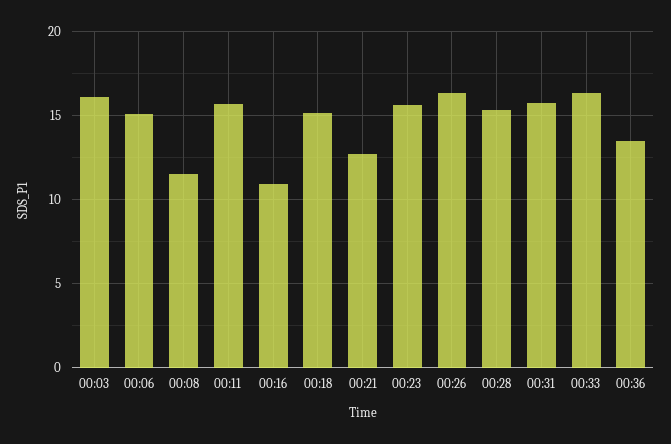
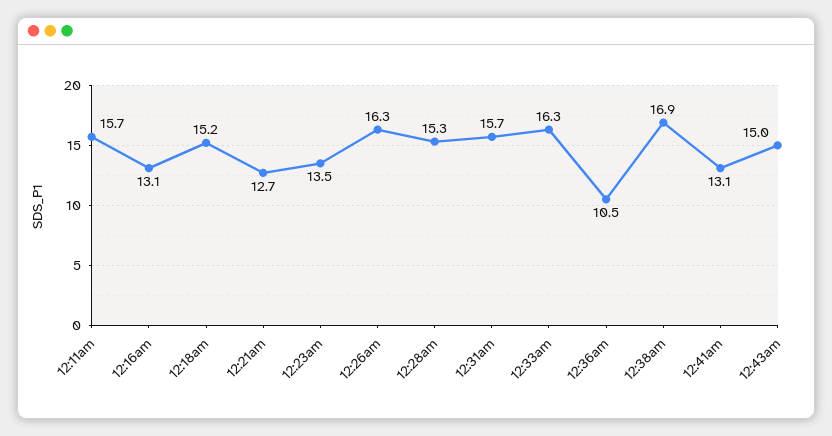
00:03: 16 -> none
00:06: 15 -> none
00:08: 11.5 -> none
00:16: 11 -> 13.1
00:23: 15.5 -> 13.5
00:36: 13.5 -> 10.5
12:38am: none -> 16.9
12:41am: none -> 13.1
12:43am: none -> 15

